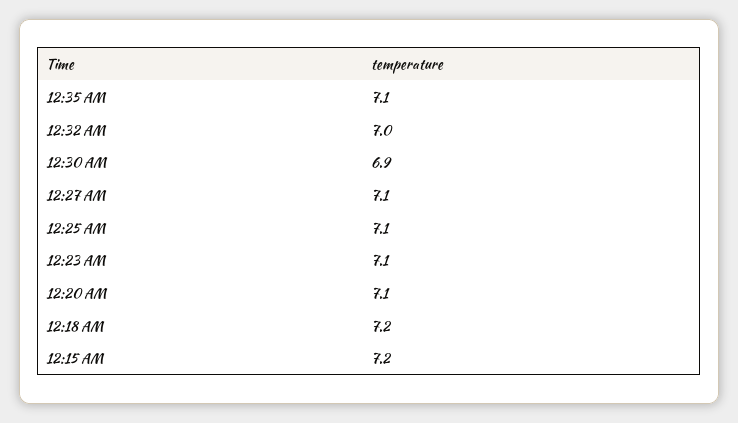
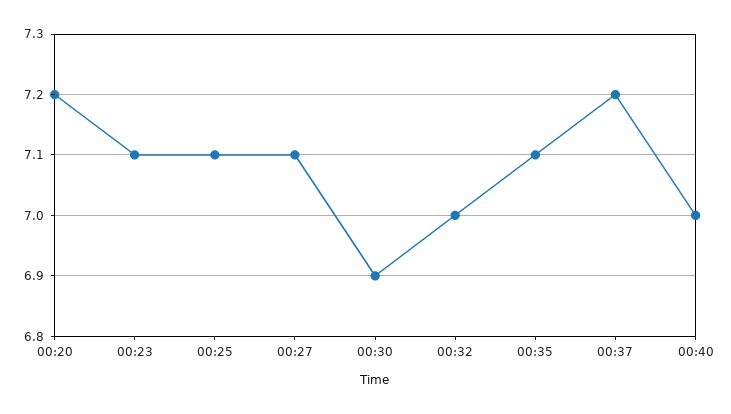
12:20 AM: 7.1 -> 7.2
12:18 AM: 7.2 -> none
12:15 AM: 7.2 -> none
00:37: none -> 7.2
00:40: none -> 7

